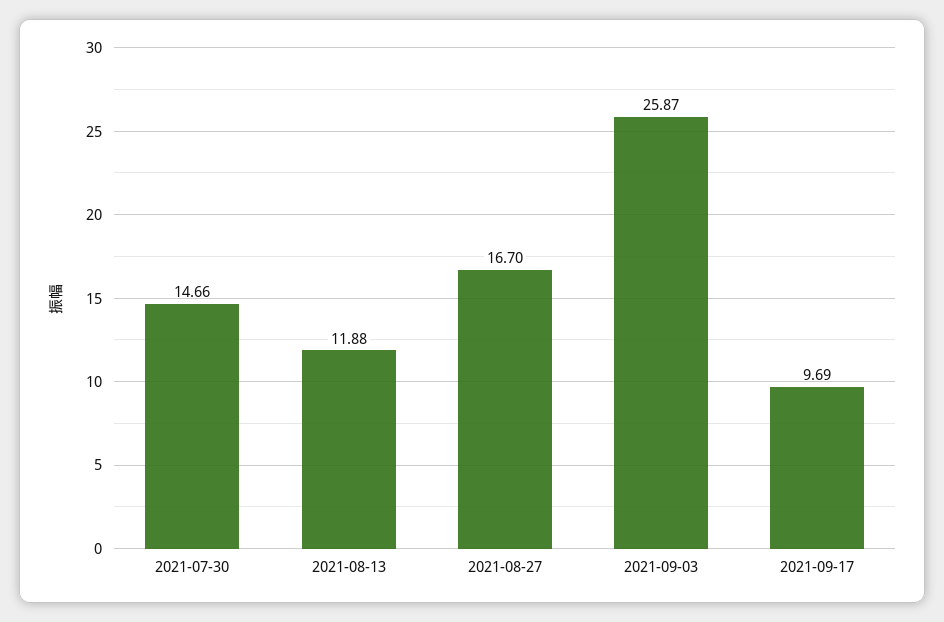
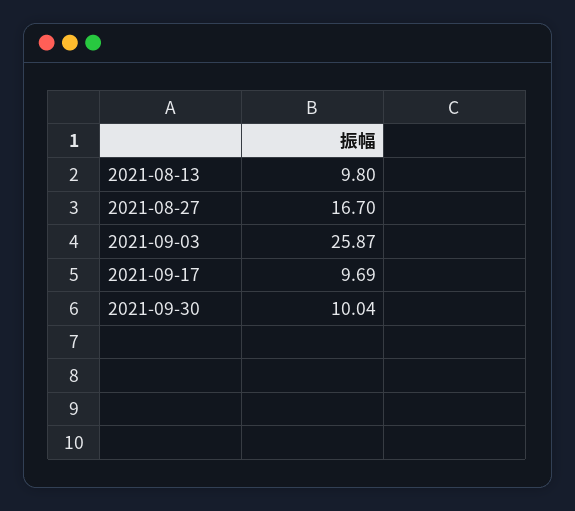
2021-07-30: 14.66 -> none
2021-08-13: 11.88 -> 9.8
2021-09-30: none -> 10.04

